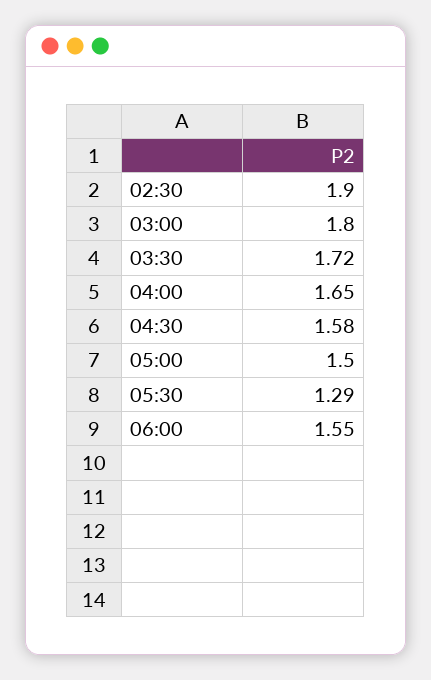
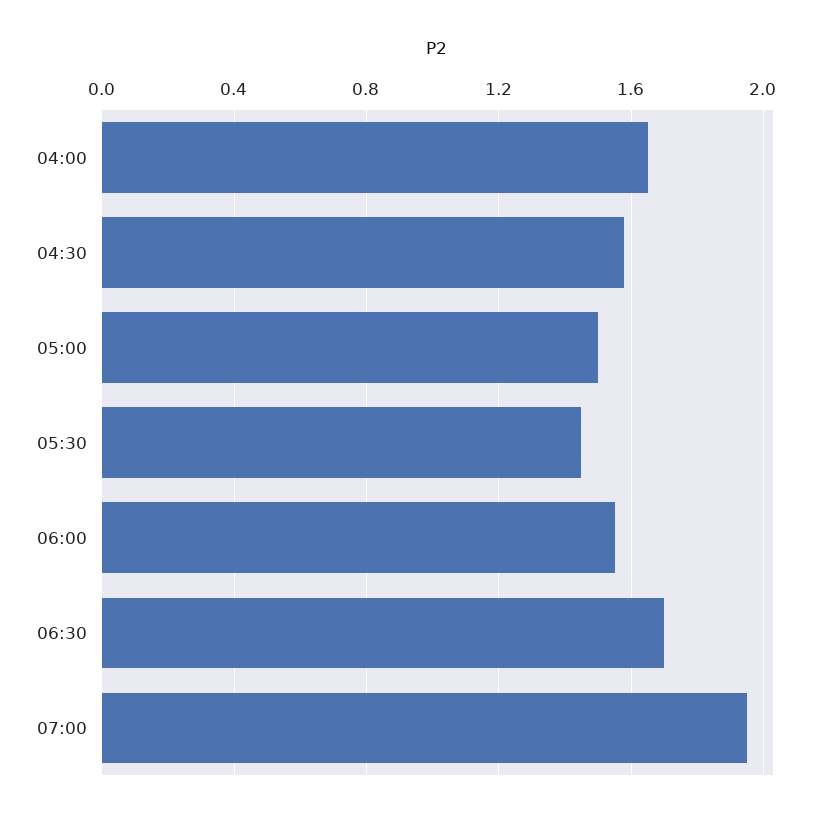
02:30: 1.9 -> none
03:00: 1.8 -> none
03:30: 1.72 -> none
05:30: 1.29 -> 1.45
06:30: none -> 1.7
07:00: none -> 1.95

